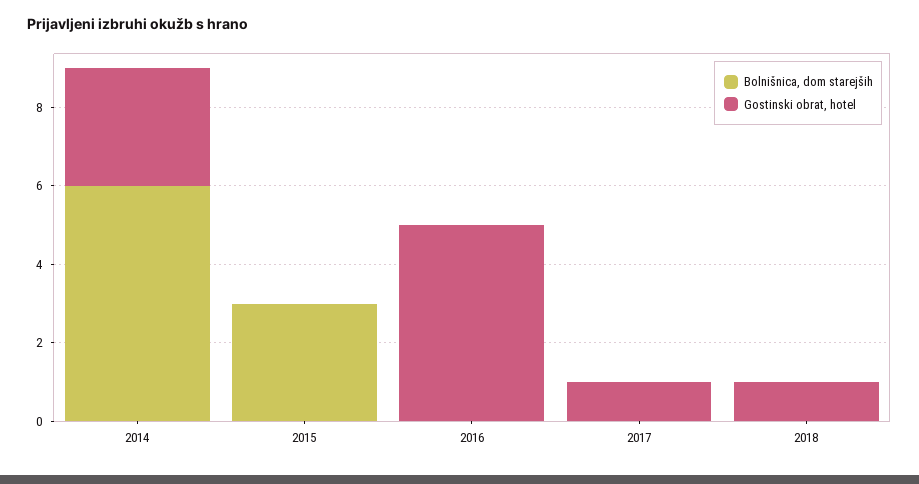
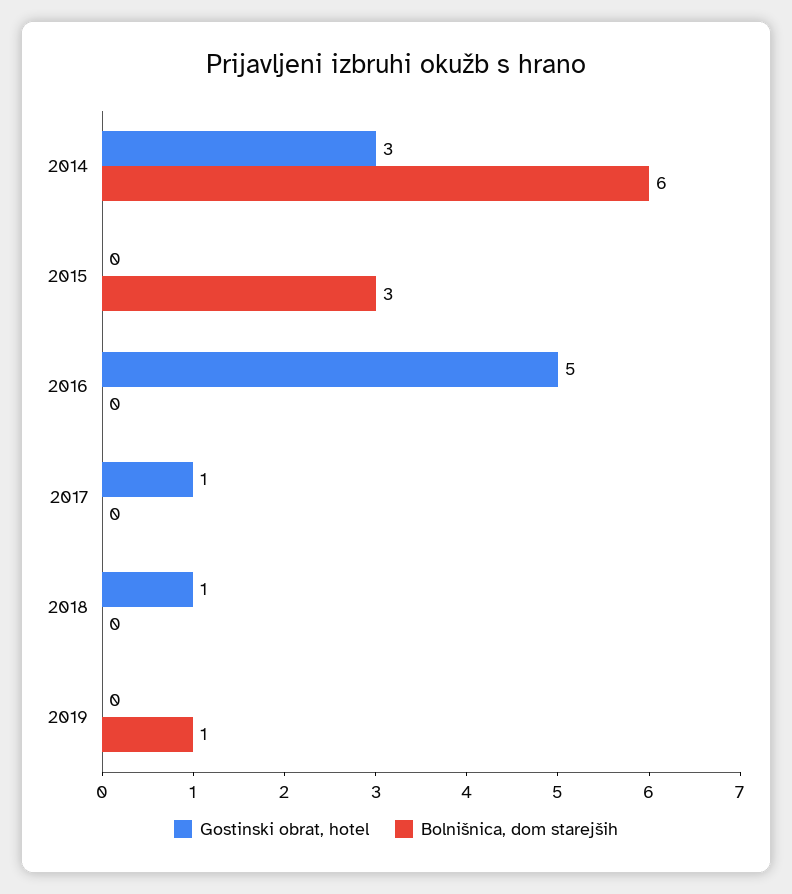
Gostinski obrat, hotel, 2019: none -> 0
Bolnišnica, dom starejših, 2019: none -> 1

